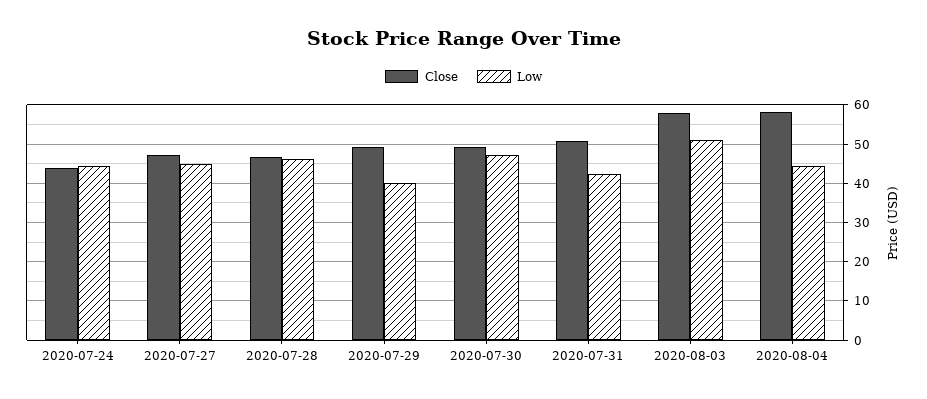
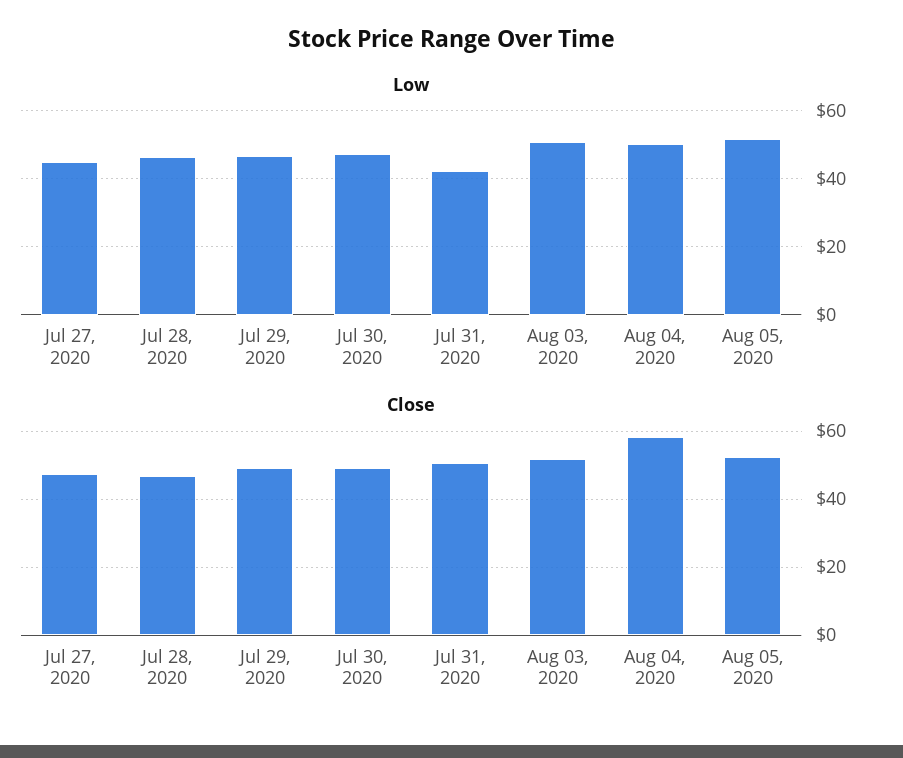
Close, 2020-07-24: 44 -> none
Low, 2020-07-24: 44 -> none
Low, 2020-07-29: 40 -> 46
Close, 2020-08-03: 58 -> 52
Low, 2020-08-04: 44 -> 50
Low, Aug 05, 2020: none -> 52
Close, Aug 05, 2020: none -> 52

